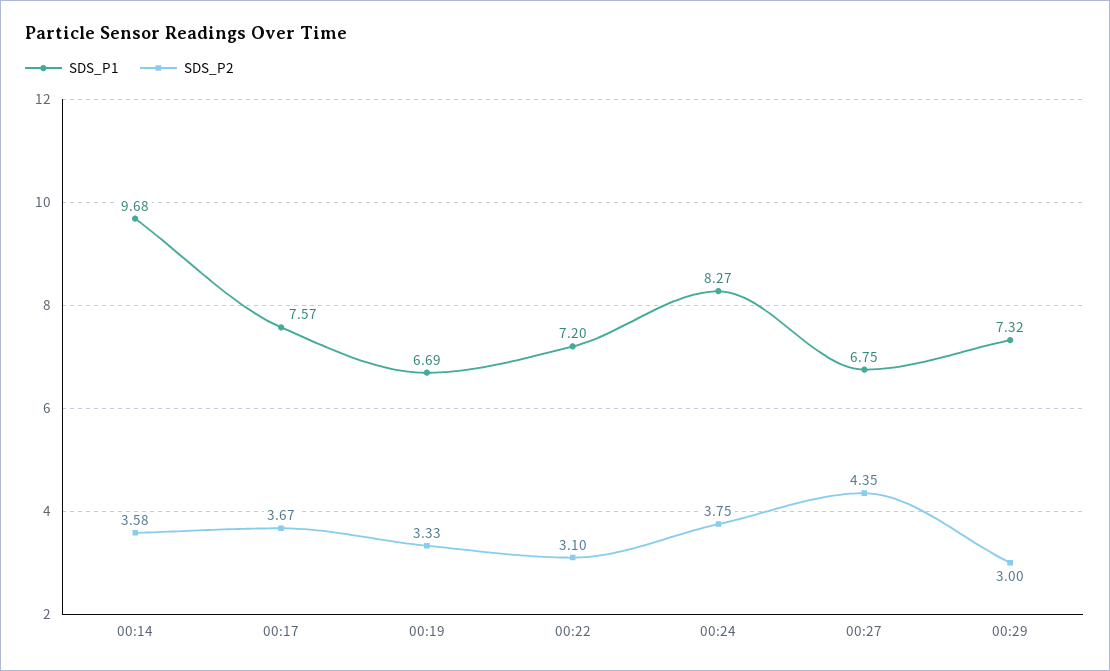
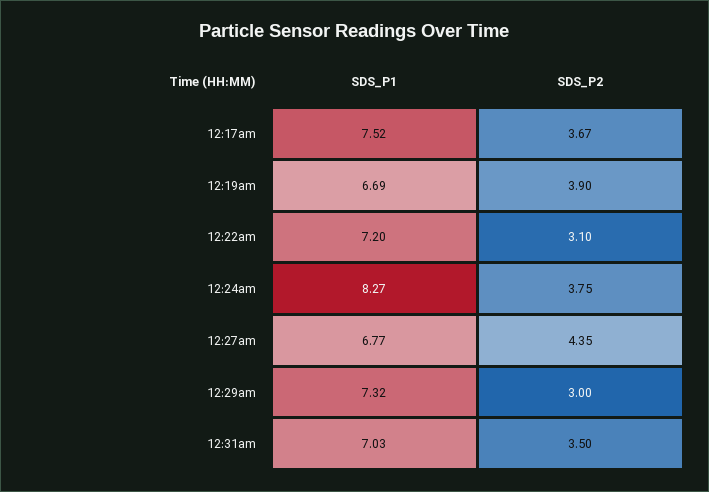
SDS_P1, 00:14: 9.68 -> none
SDS_P2, 00:14: 3.58 -> none
SDS_P1, 00:17: 7.57 -> 7.52
SDS_P2, 00:19: 3.33 -> 3.9
SDS_P1, 00:27: 6.75 -> 6.77
SDS_P1, 12:31am: none -> 7.03
SDS_P2, 12:31am: none -> 3.5

